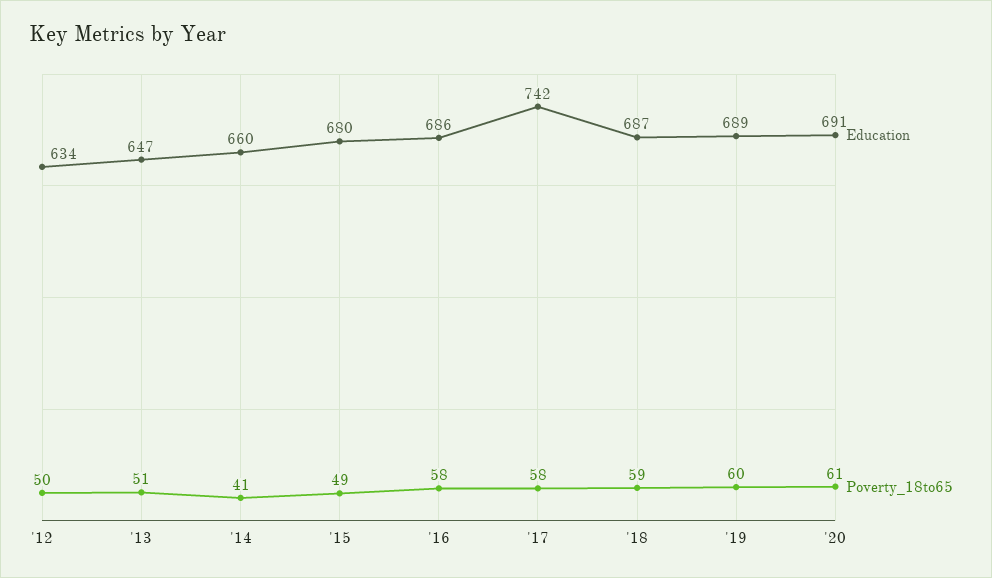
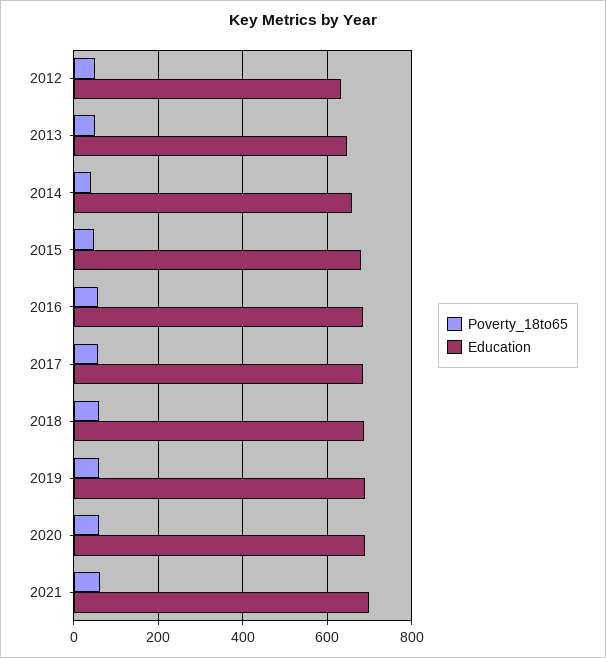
Education, '17: 742 -> 680
Poverty_18to65, 2021: none -> 60
Education, 2021: none -> 700

